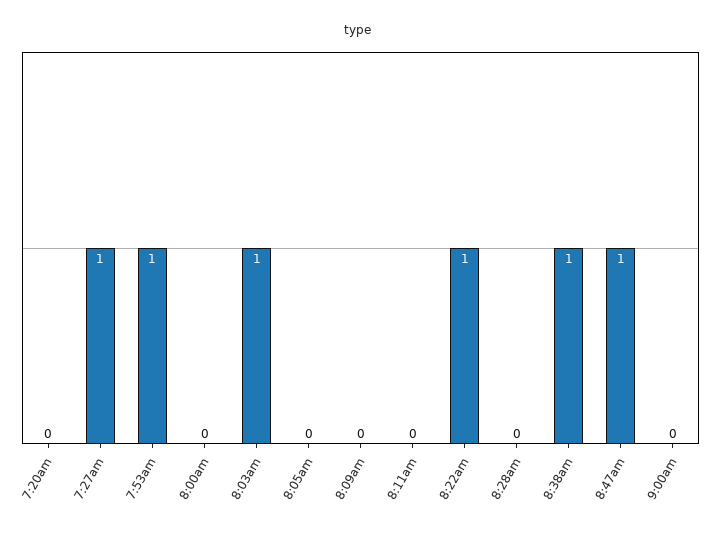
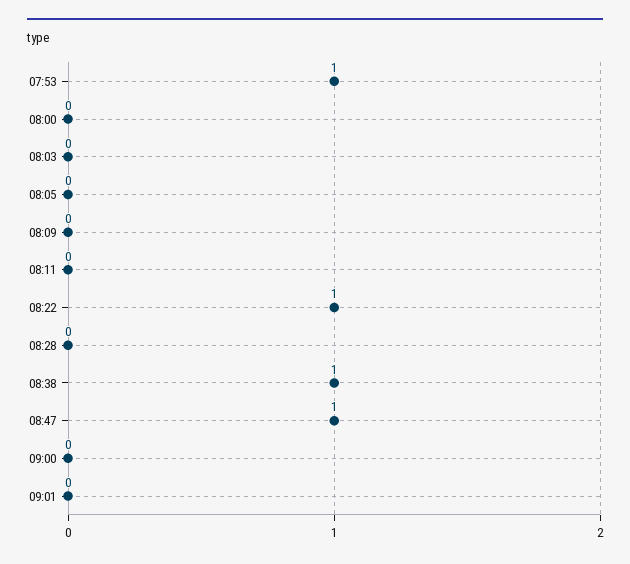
7:20am: 0 -> none
7:27am: 1 -> none
8:03am: 1 -> 0
09:01: none -> 0

